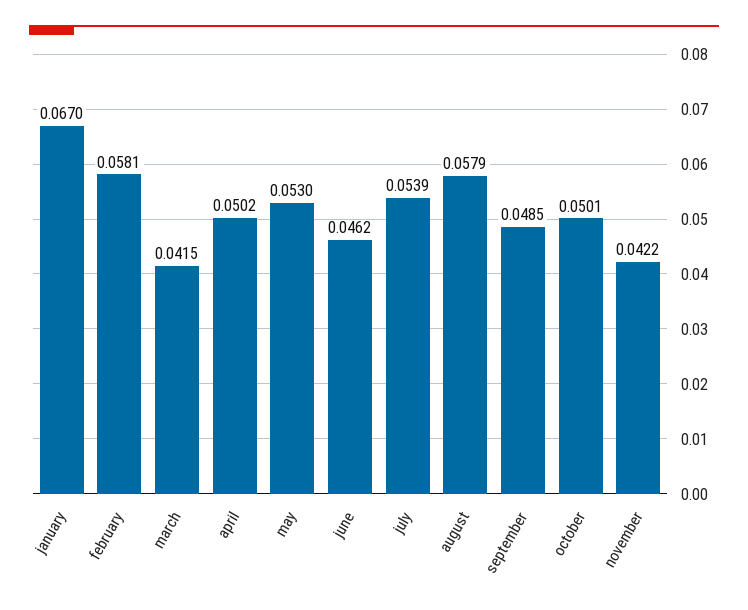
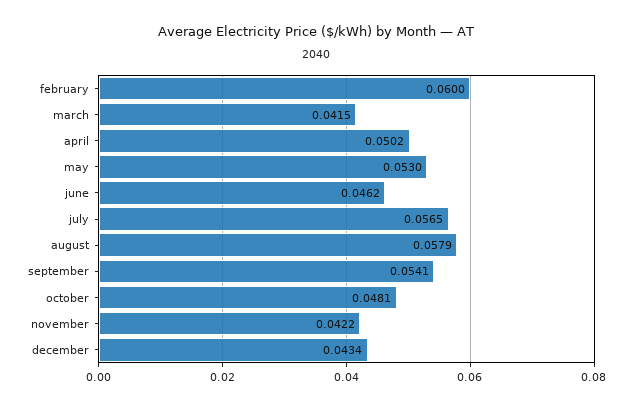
january: 0.067 -> none
february: 0.0581 -> 0.06
july: 0.0539 -> 0.0565
september: 0.0485 -> 0.0541
october: 0.0501 -> 0.0481
december: none -> 0.0434

